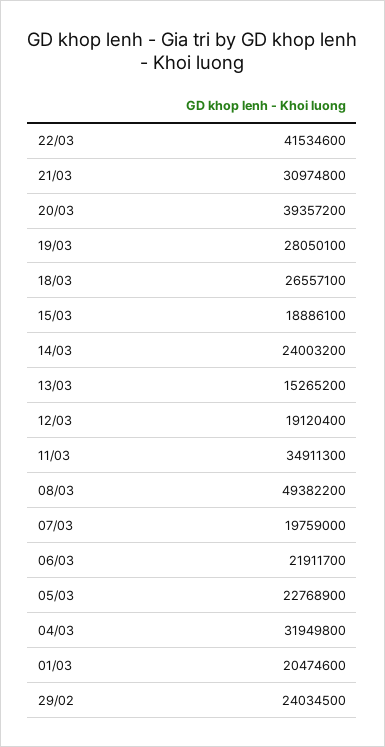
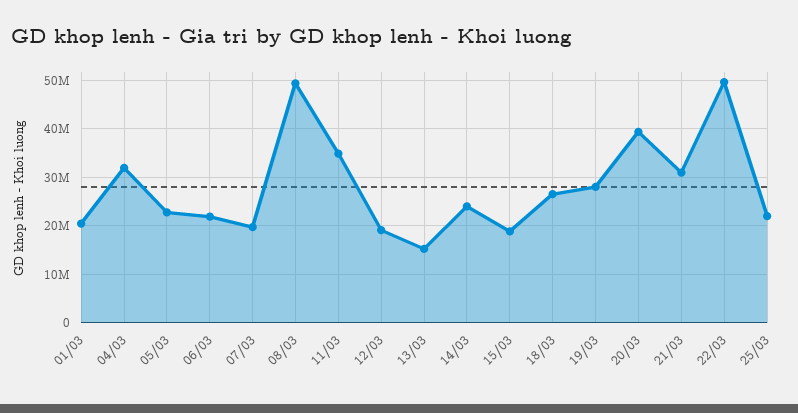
22/03: 41534600 -> 50000000
29/02: 24034500 -> none
25/03: none -> 22000000

